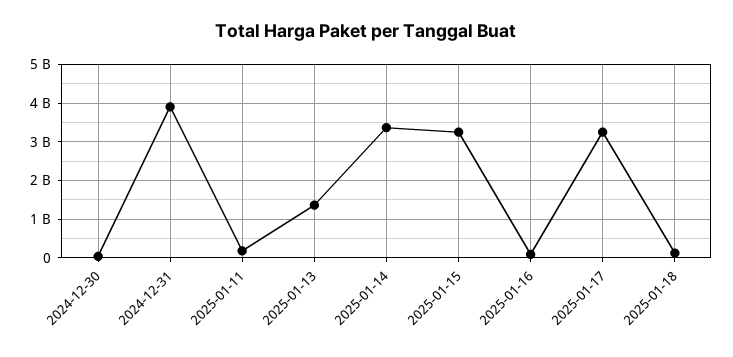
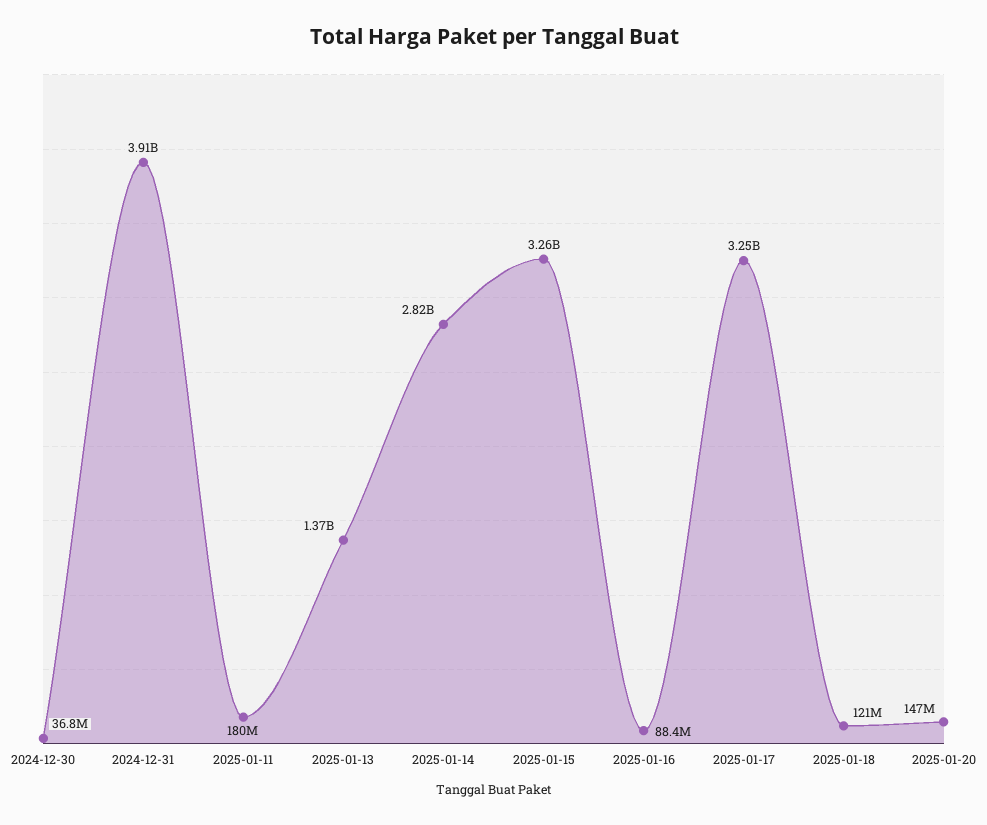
2025-01-14: 3400000000 -> 2820000000
2025-01-20: none -> 147000000

